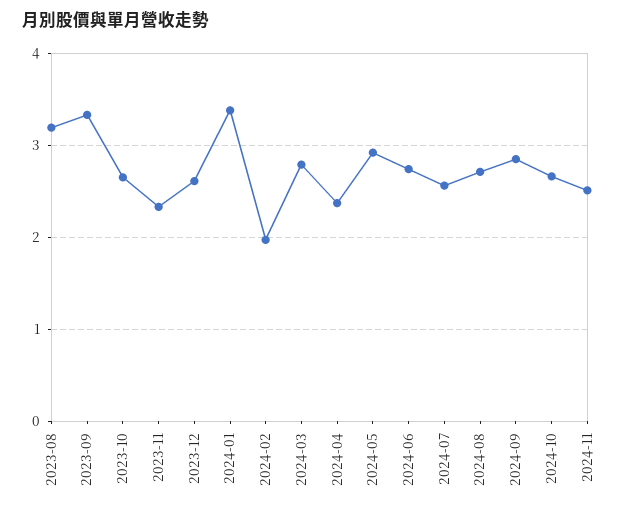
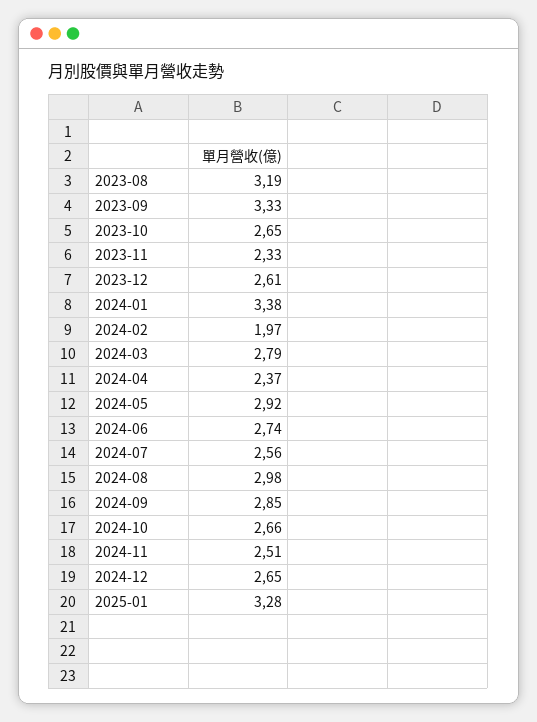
2024-08: 2.7 -> 2.98
2024-12: none -> 2.65
2025-01: none -> 3.28

